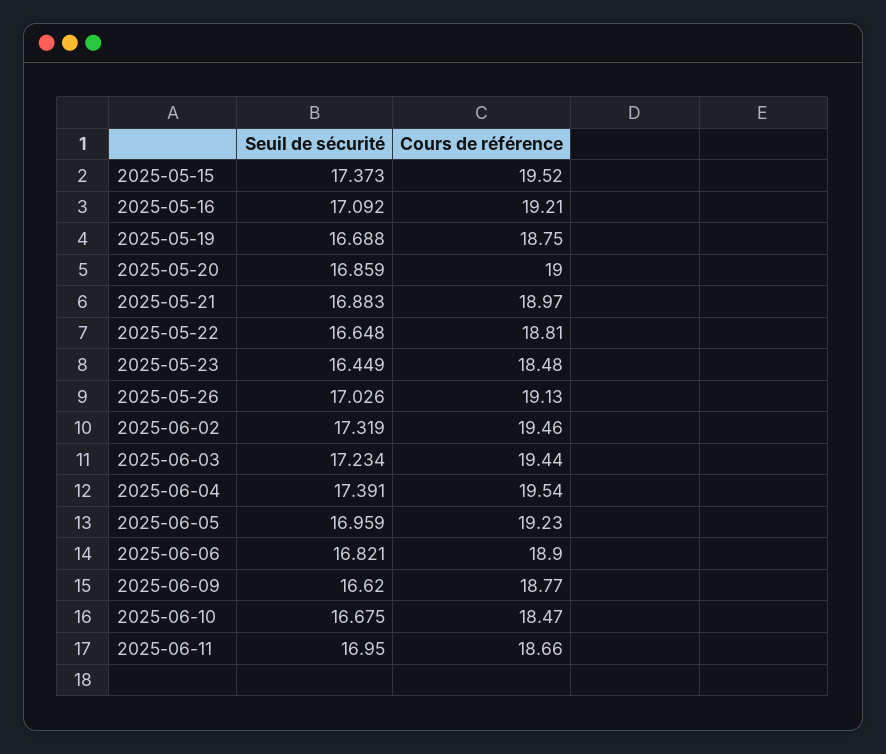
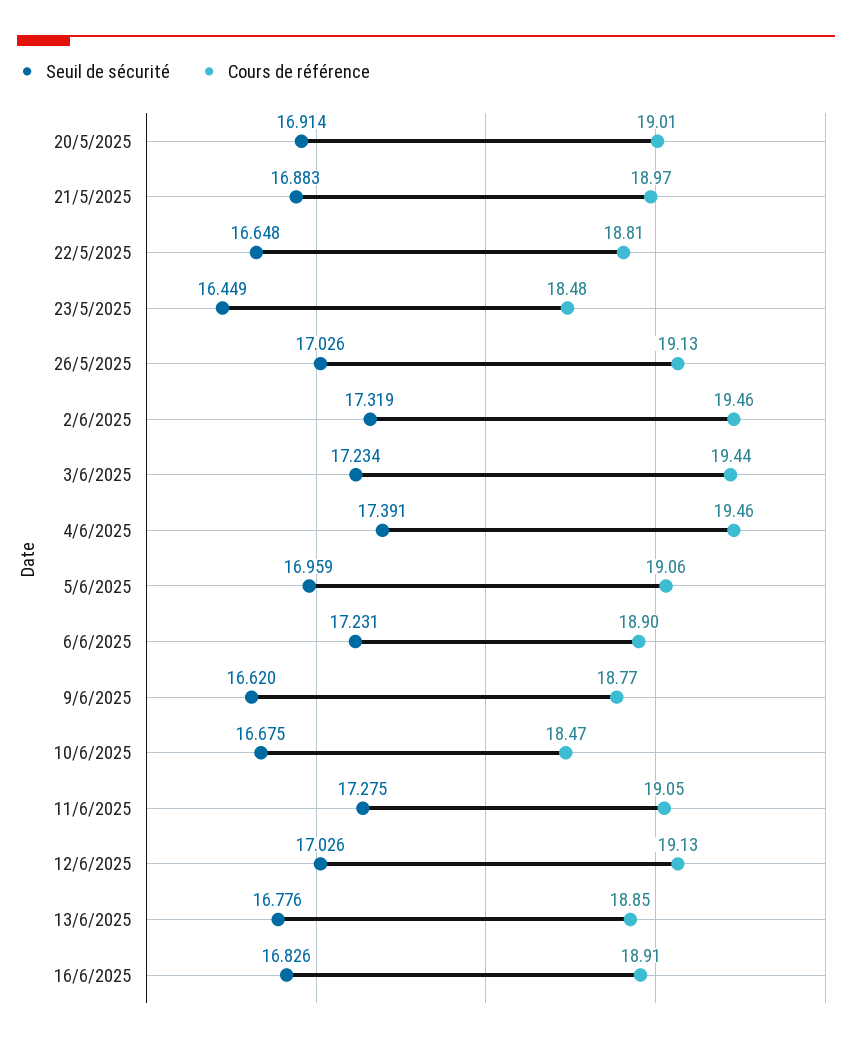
Seuil de sécurité, 2025-05-15: 17.373 -> none
Cours de référence, 2025-05-15: 19.52 -> none
Seuil de sécurité, 2025-05-16: 17.092 -> none
Cours de référence, 2025-05-16: 19.21 -> none
Seuil de sécurité, 2025-05-19: 16.688 -> none
Cours de référence, 2025-05-19: 18.75 -> none
Seuil de sécurité, 2025-05-20: 16.859 -> 16.914
Cours de référence, 2025-05-20: 19 -> 19.01
Cours de référence, 2025-06-04: 19.54 -> 19.46
Cours de référence, 2025-06-05: 19.23 -> 19.06
Seuil de sécurité, 2025-06-06: 16.821 -> 17.231
Seuil de sécurité, 2025-06-11: 16.95 -> 17.275
Cours de référence, 2025-06-11: 18.66 -> 19.05
Seuil de sécurité, 12/6/2025: none -> 17.026
Cours de référence, 12/6/2025: none -> 19.13
Seuil de sécurité, 13/6/2025: none -> 16.776
Cours de référence, 13/6/2025: none -> 18.85
Seuil de sécurité, 16/6/2025: none -> 16.826
Cours de référence, 16/6/2025: none -> 18.91

